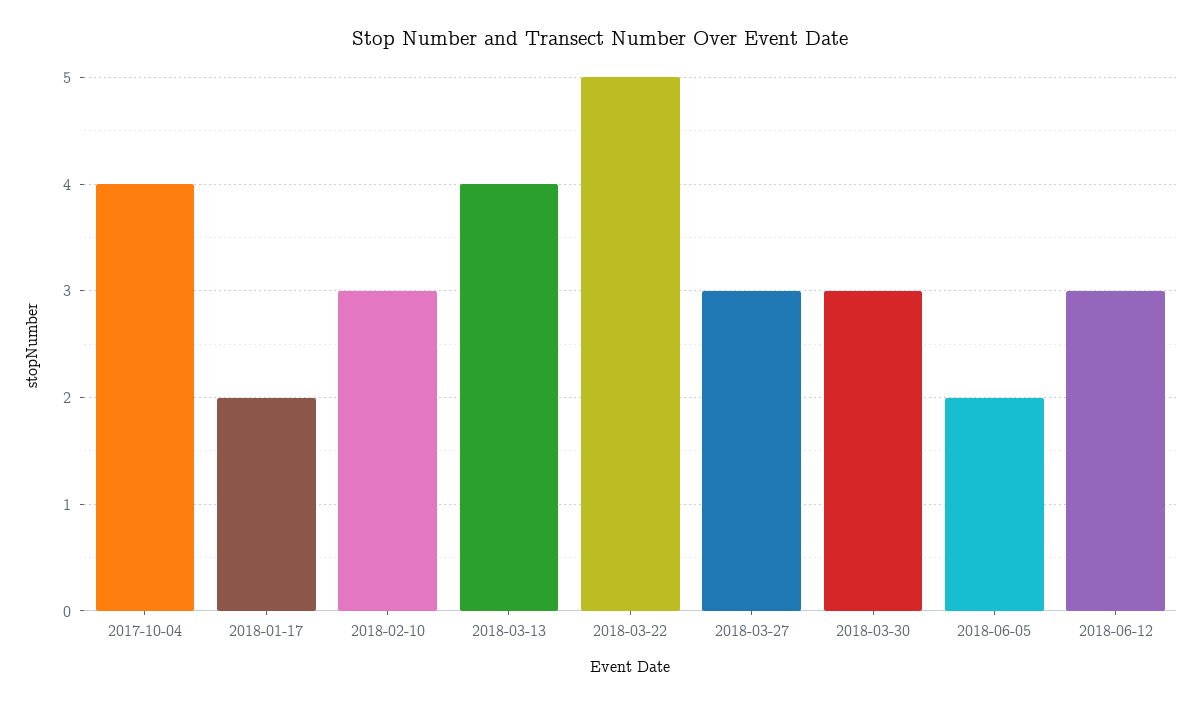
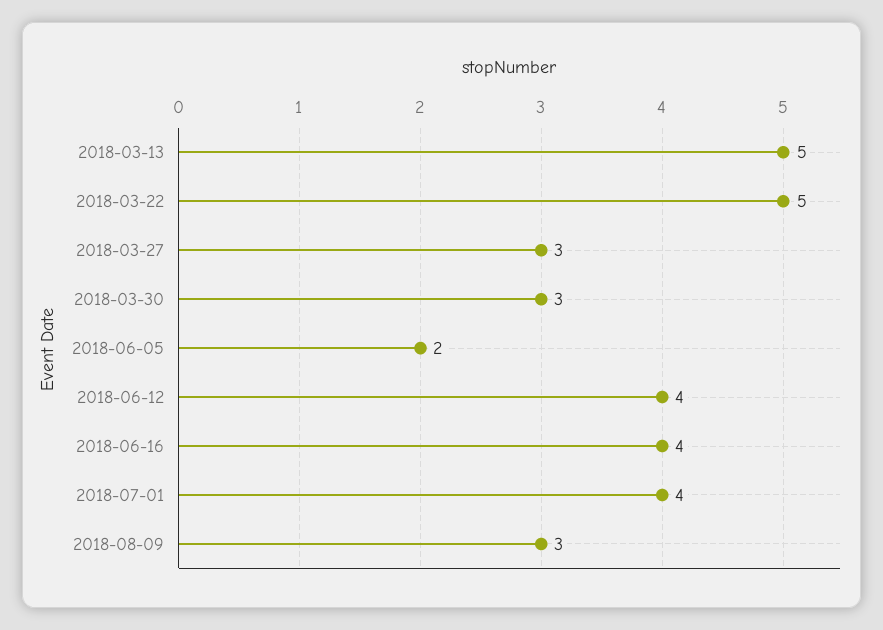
2017-10-04: 4 -> none
2018-01-17: 2 -> none
2018-02-10: 3 -> none
2018-03-13: 4 -> 5
2018-06-12: 3 -> 4
2018-06-16: none -> 4
2018-07-01: none -> 4
2018-08-09: none -> 3

